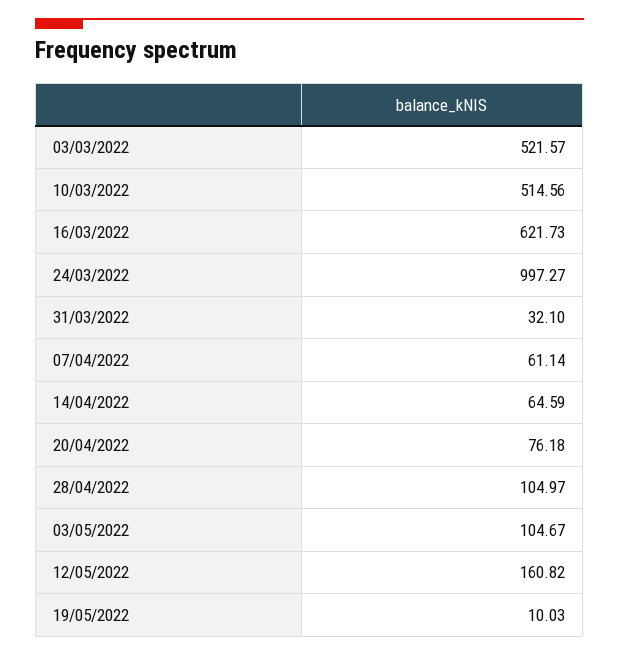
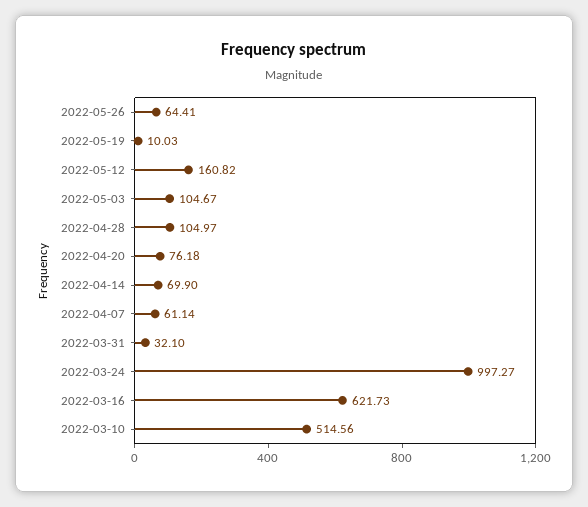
03/03/2022: 521.57 -> none
14/04/2022: 64.59 -> 69.9
2022-05-26: none -> 64.41

